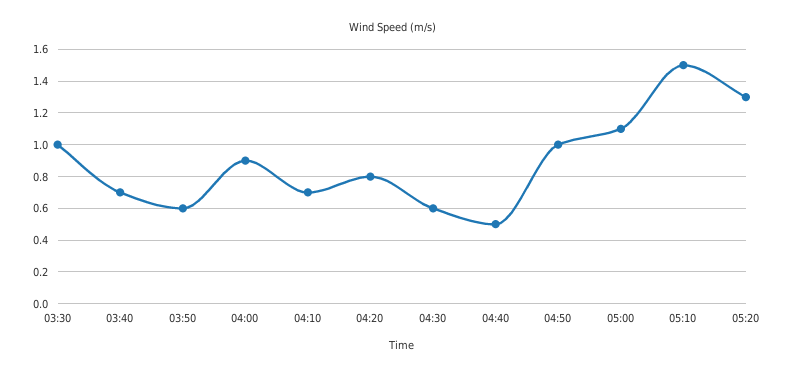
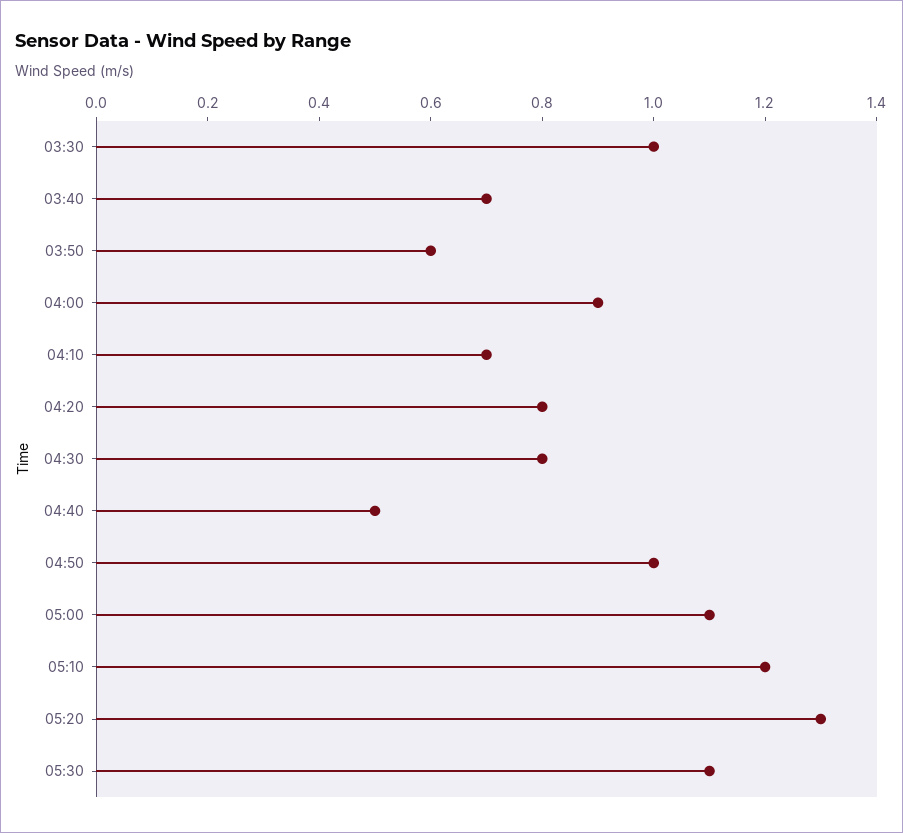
04:30: 0.6 -> 0.8
05:10: 1.5 -> 1.2
05:30: none -> 1.1

